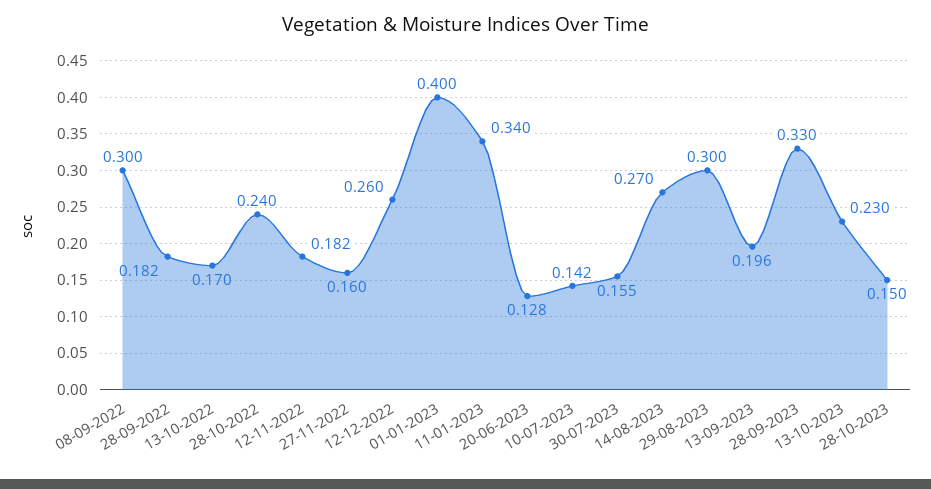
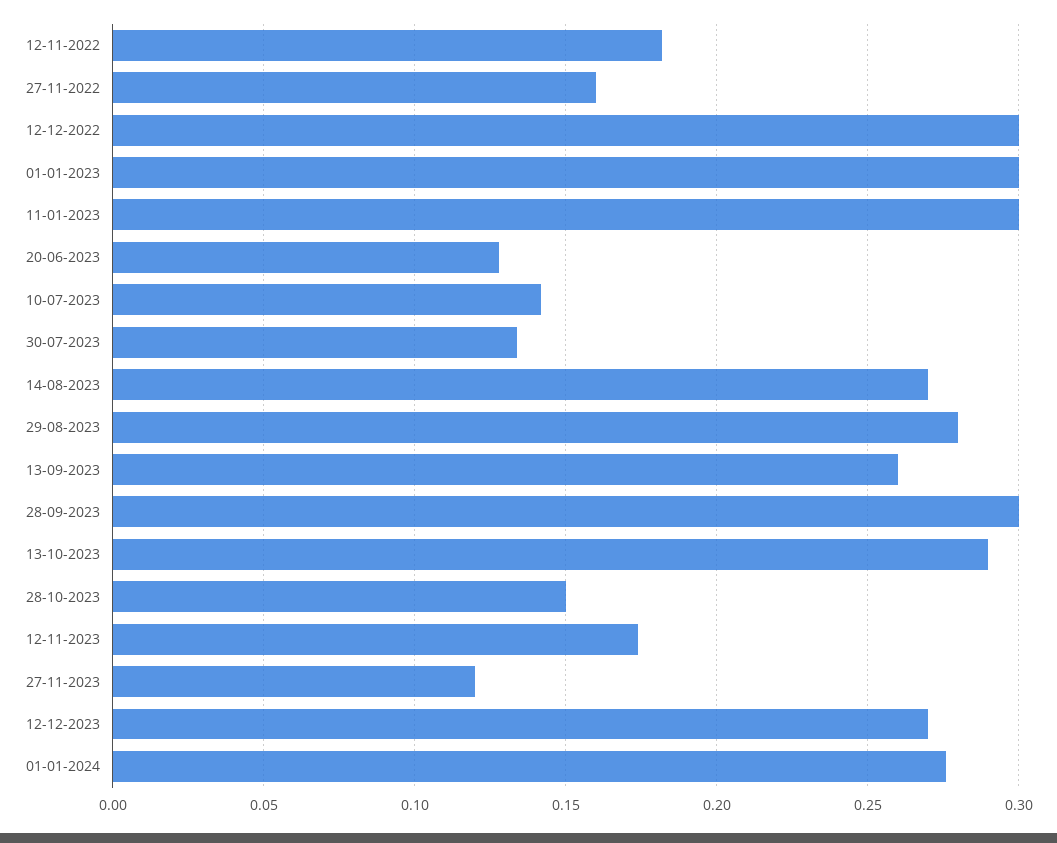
08-09-2022: 0.3 -> none
28-09-2022: 0.182 -> none
13-10-2022: 0.17 -> none
28-10-2022: 0.24 -> none
12-12-2022: 0.26 -> 0.3
01-01-2023: 0.4 -> 0.3
11-01-2023: 0.34 -> 0.3
30-07-2023: 0.155 -> 0.135
29-08-2023: 0.3 -> 0.28
13-09-2023: 0.196 -> 0.26
28-09-2023: 0.33 -> 0.3
13-10-2023: 0.23 -> 0.29
12-11-2023: none -> 0.175
27-11-2023: none -> 0.12
12-12-2023: none -> 0.27
01-01-2024: none -> 0.275

